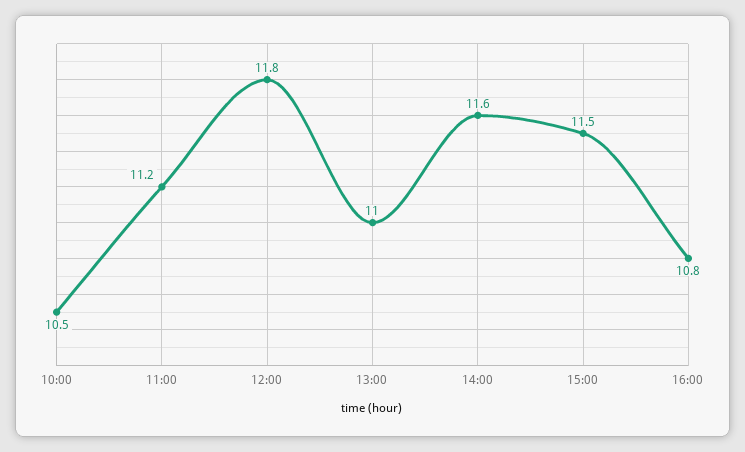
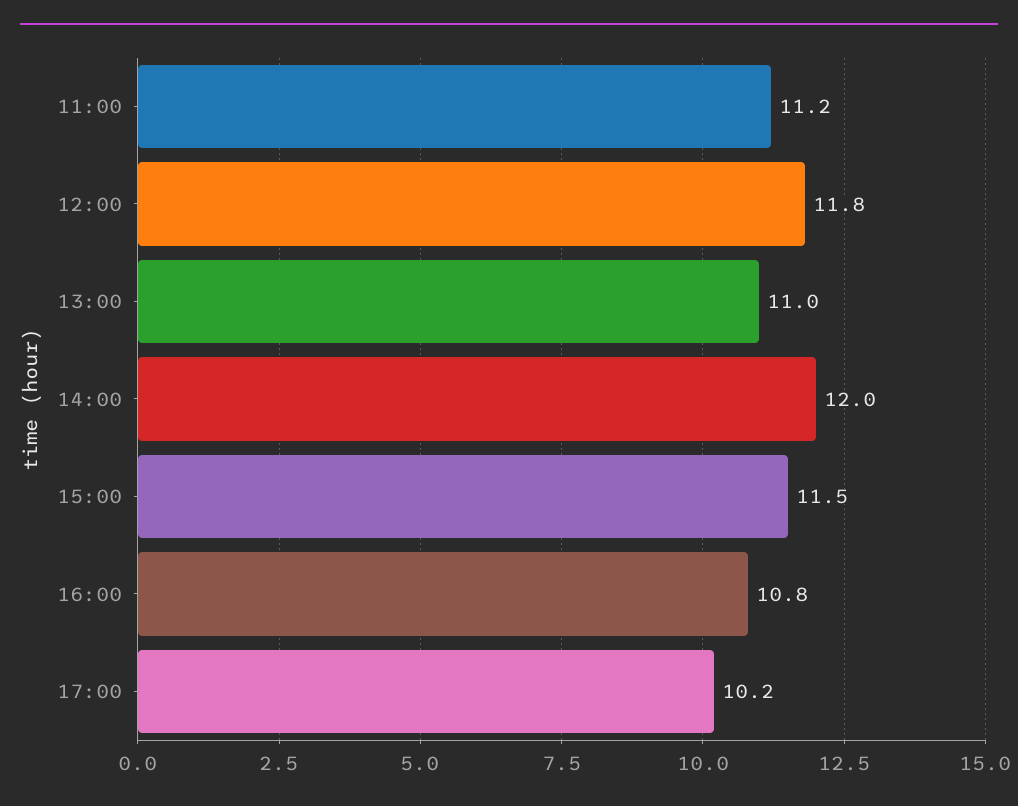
10:00: 10.5 -> none
14:00: 11.6 -> 12
17:00: none -> 10.2

